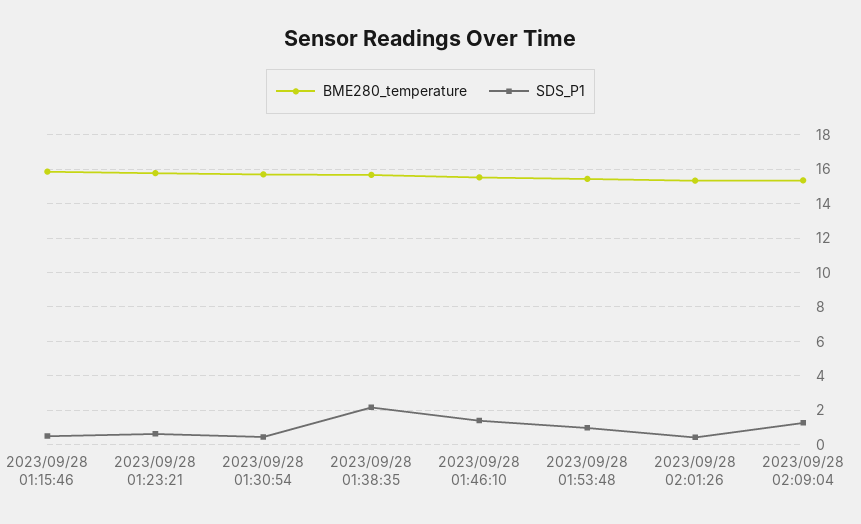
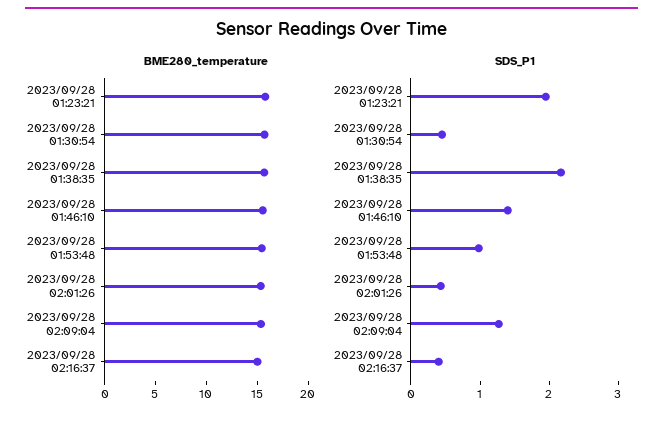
BME280_temperature, 2023/09/28 01:15:46: 16 -> none
SDS_P1, 2023/09/28 01:15:46: 0.5 -> none
SDS_P1, 2023/09/28 01:23:21: 0.5 -> 2
BME280_temperature, 2023/09/28 02:16:37: none -> 15
SDS_P1, 2023/09/28 02:16:37: none -> 0.4

